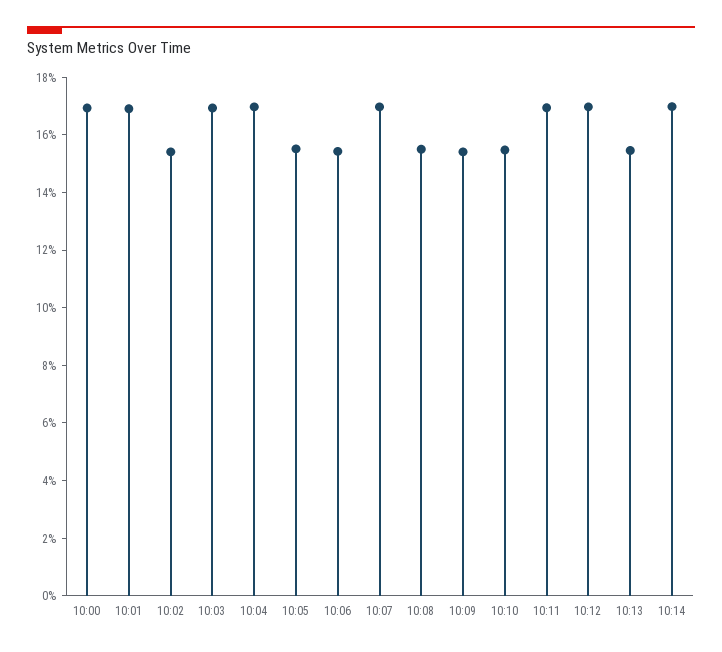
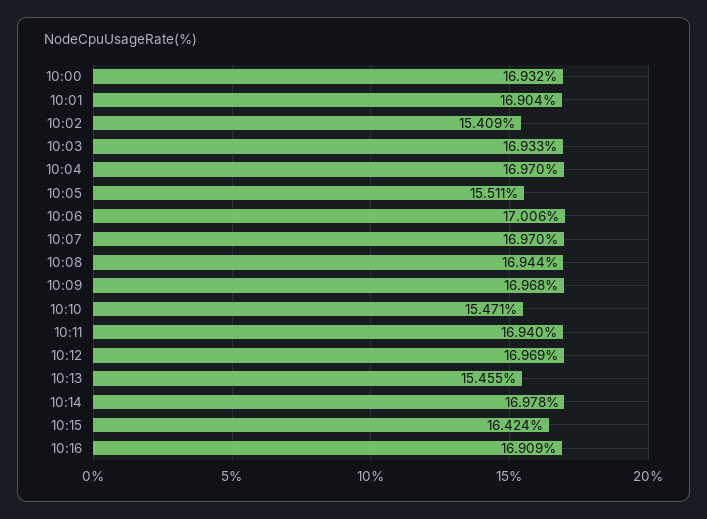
10:06: 15.5 -> 17.006
10:08: 15.5 -> 16.944
10:09: 15.5 -> 16.968
10:15: none -> 16.424
10:16: none -> 16.909

